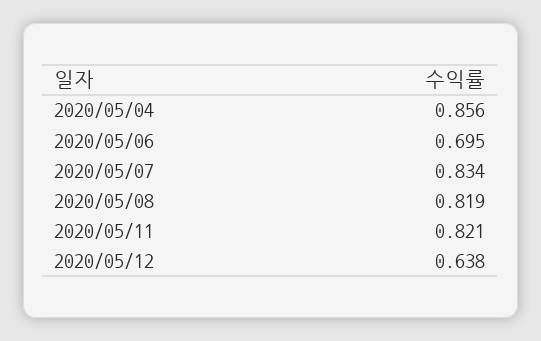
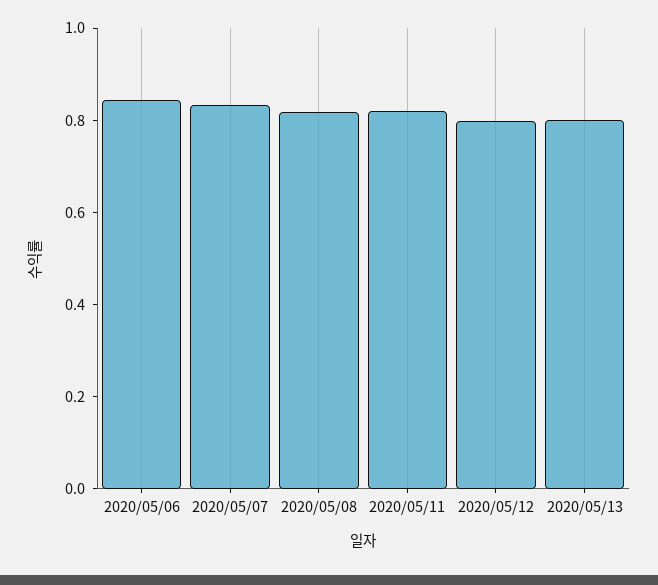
2020/05/04: 0.856 -> none
2020/05/06: 0.695 -> 0.85
2020/05/12: 0.638 -> 0.8
2020/05/13: none -> 0.8

